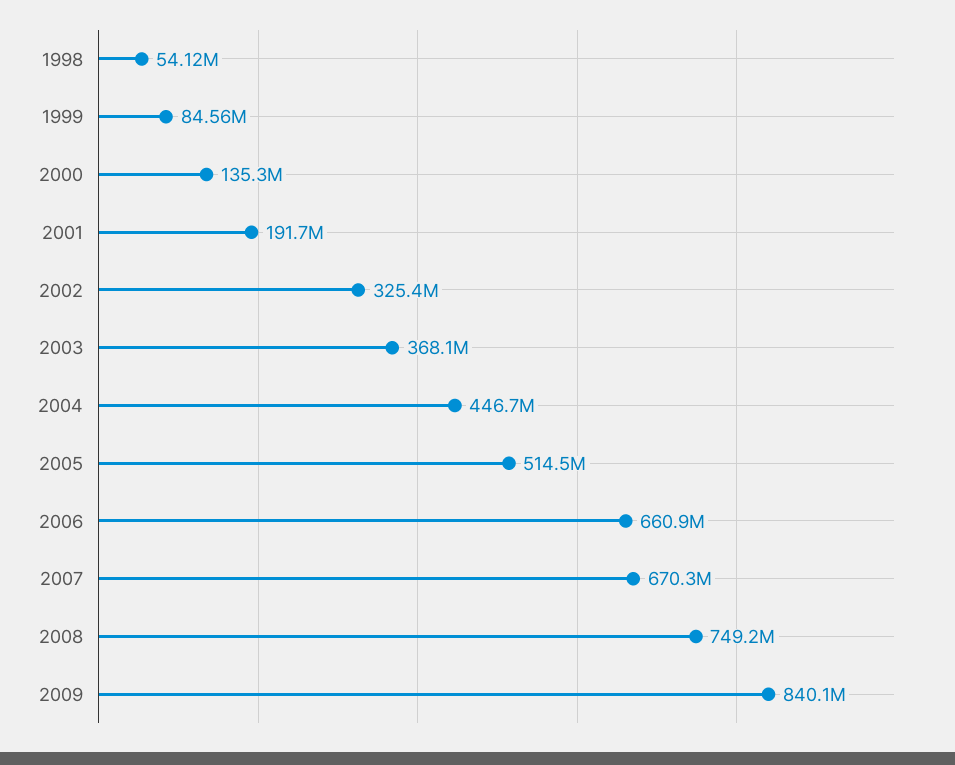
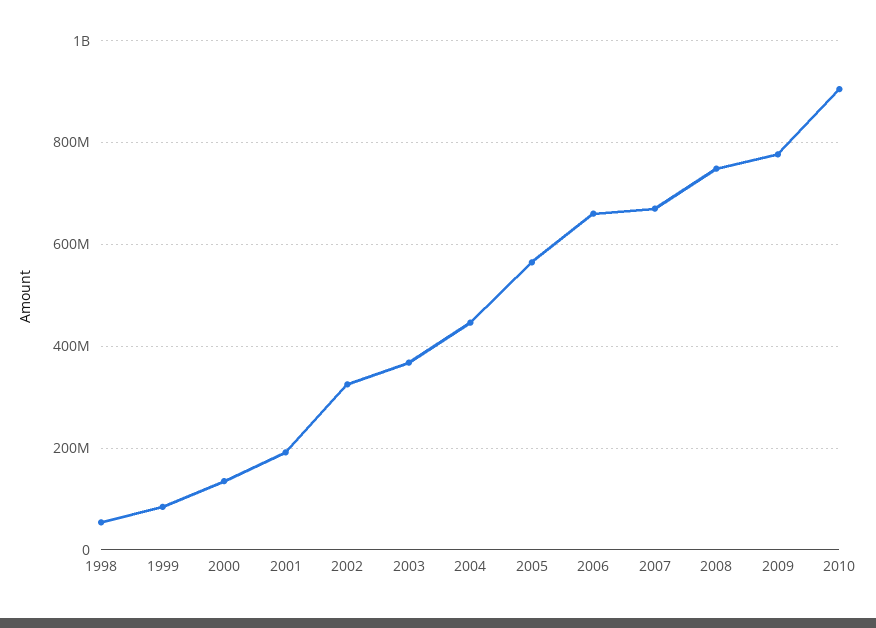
2005: 514500000 -> 560000000
2009: 840100000 -> 780000000
2010: none -> 900000000

